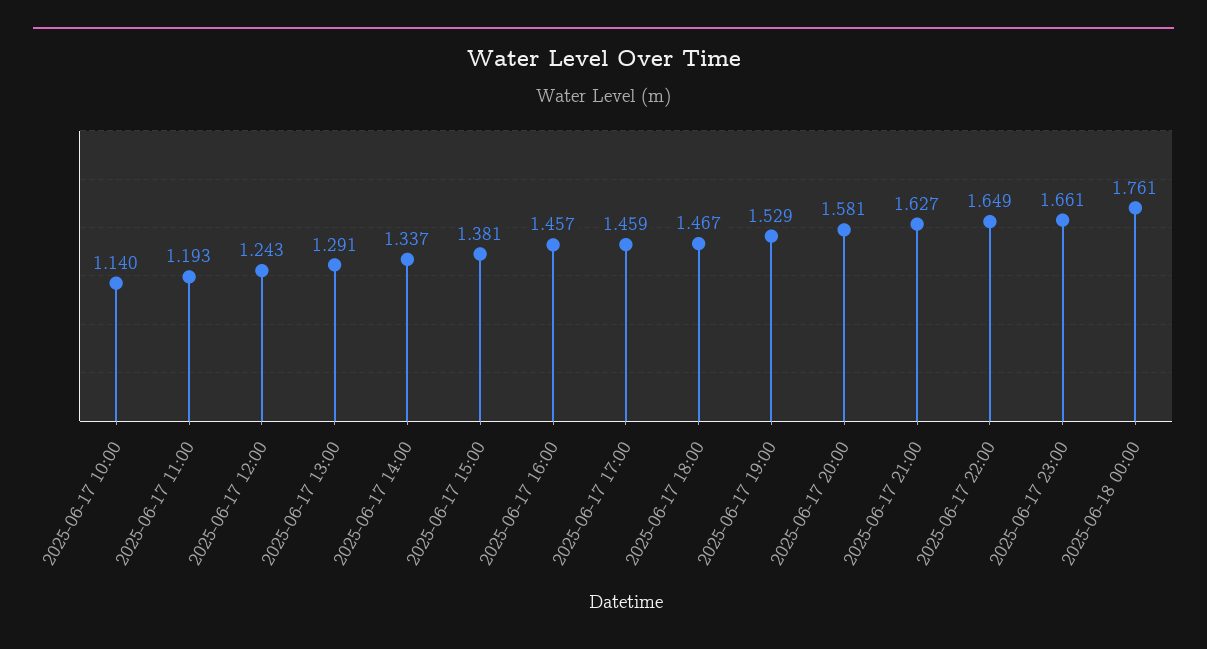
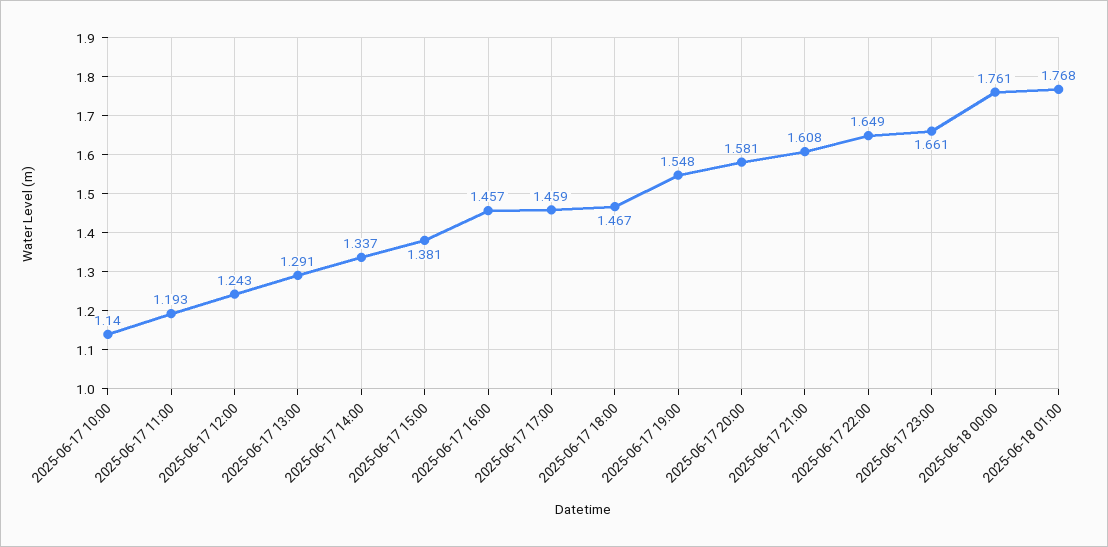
2025-06-17 19:00: 1.529 -> 1.548
2025-06-17 21:00: 1.627 -> 1.608
2025-06-18 01:00: none -> 1.768

